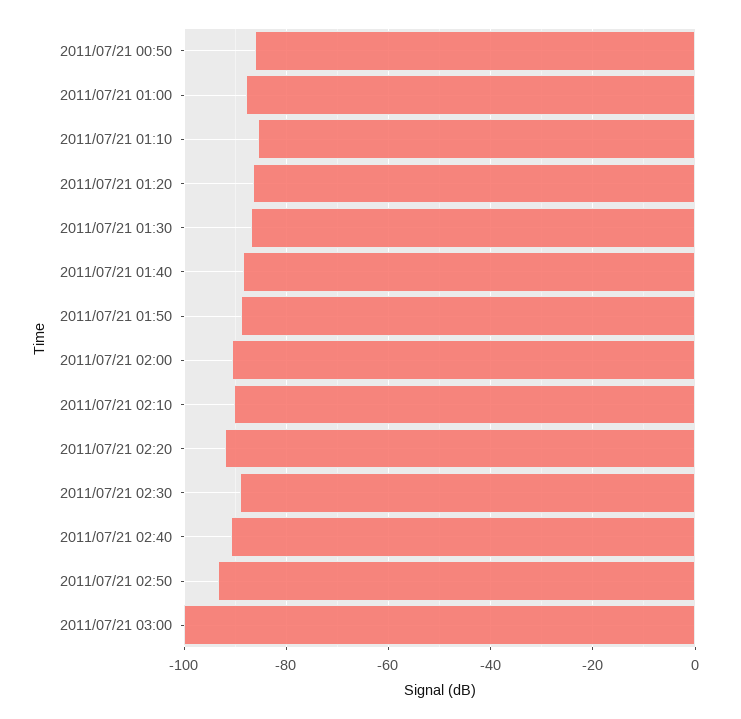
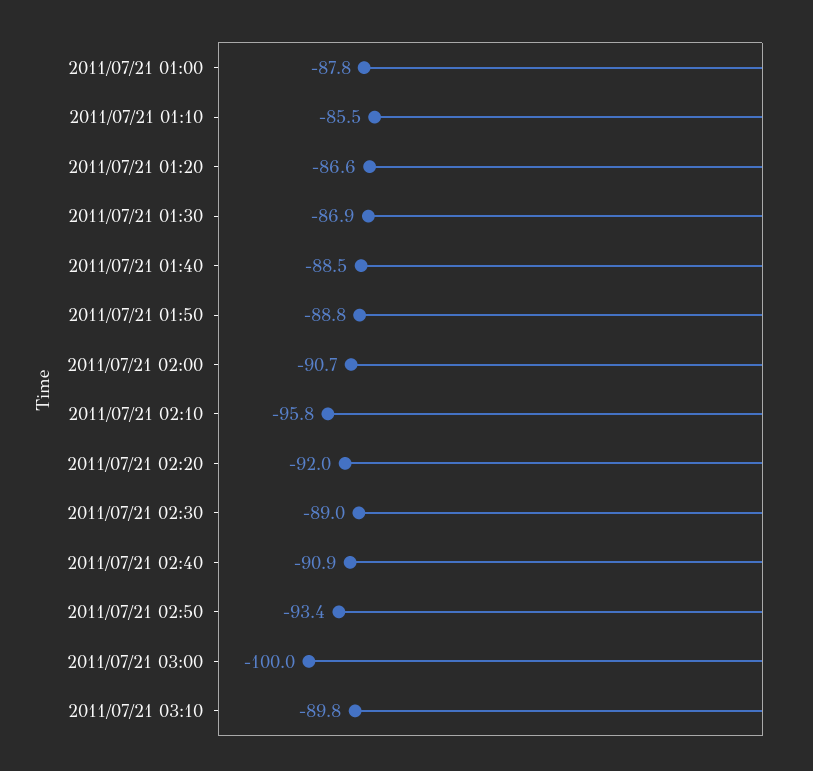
2011/07/21 00:50: -86 -> none
2011/07/21 02:10: -90 -> -95.8
2011/07/21 03:10: none -> -89.8

